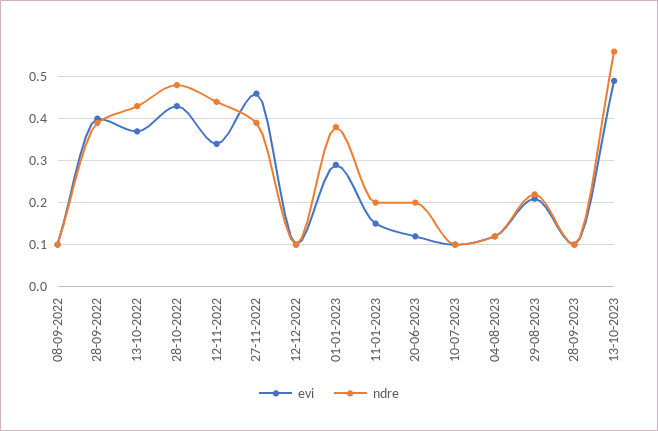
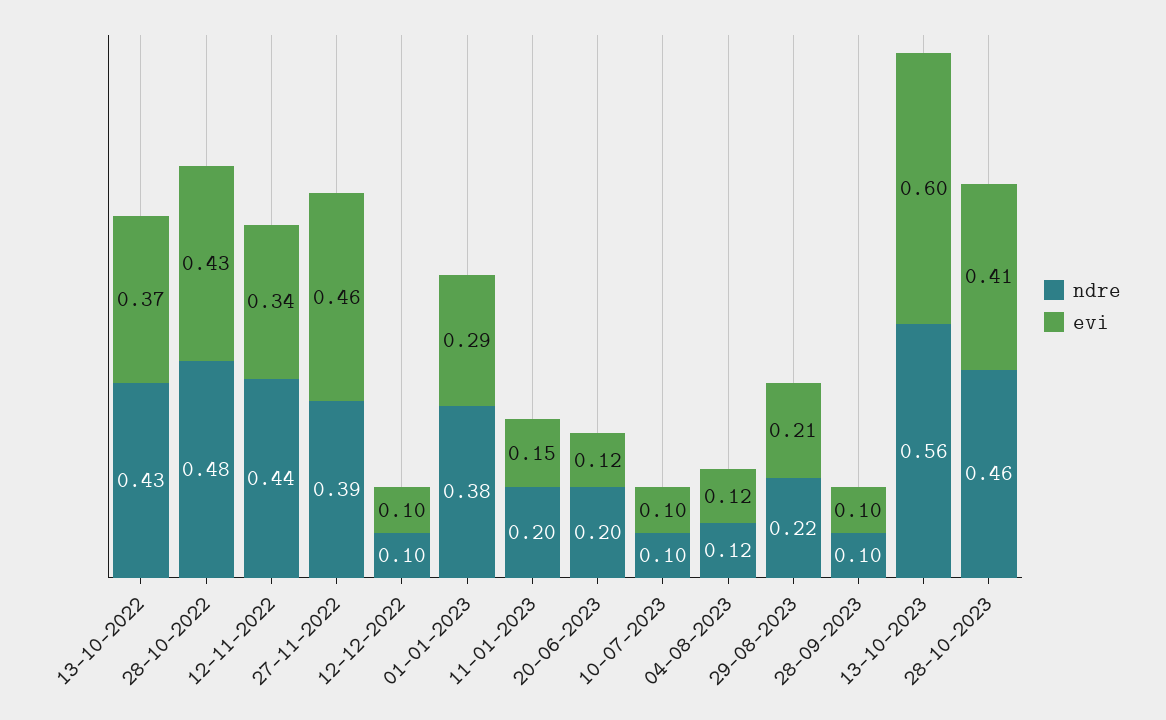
evi, 08-09-2022: 0.1 -> none
ndre, 08-09-2022: 0.1 -> none
evi, 28-09-2022: 0.4 -> none
ndre, 28-09-2022: 0.4 -> none
evi, 13-10-2023: 0.5 -> 0.6
ndre, 28-10-2023: none -> 0.46
evi, 28-10-2023: none -> 0.41

